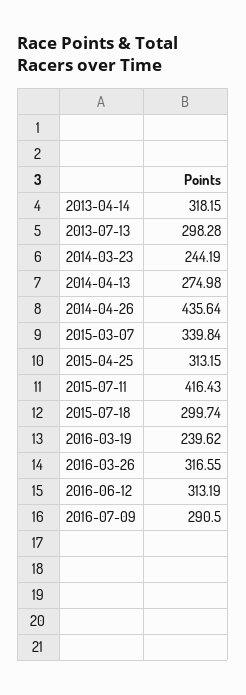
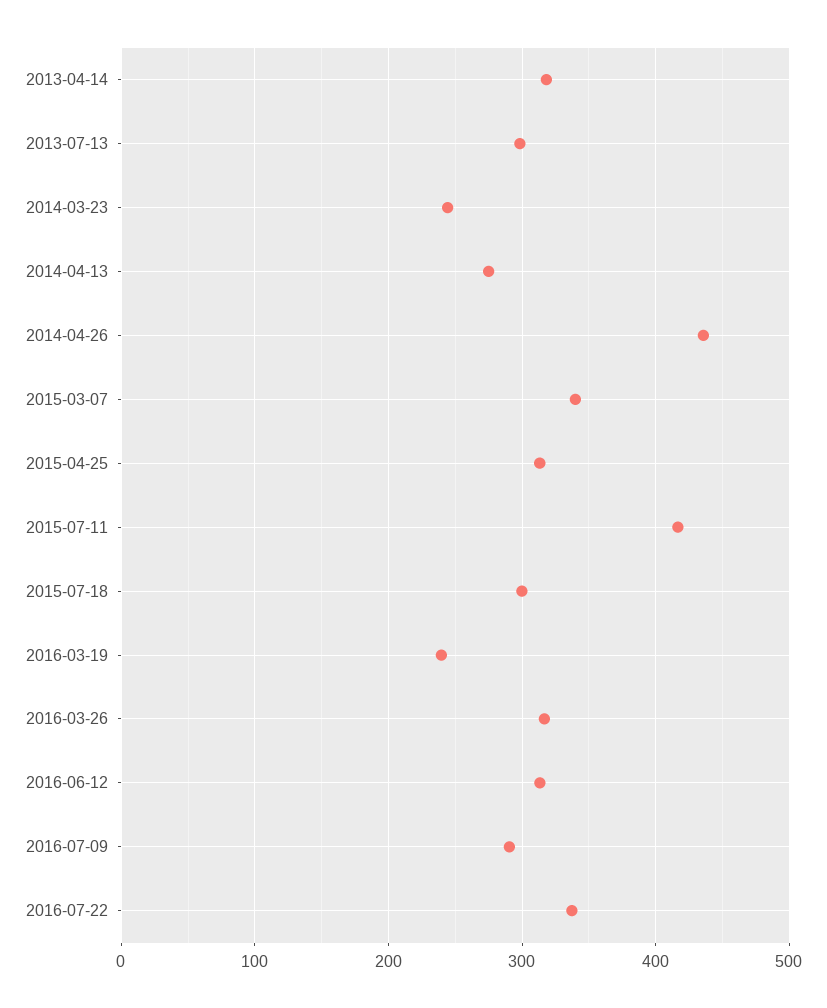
2016-07-22: none -> 340

